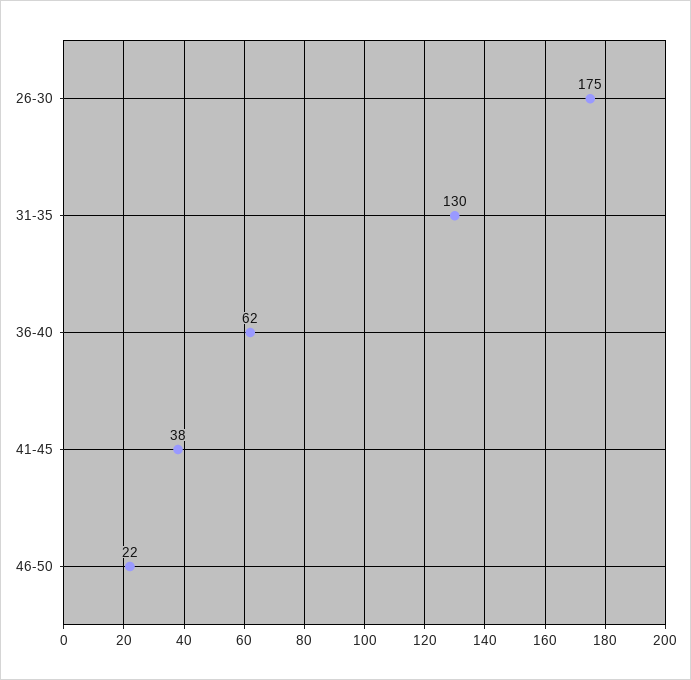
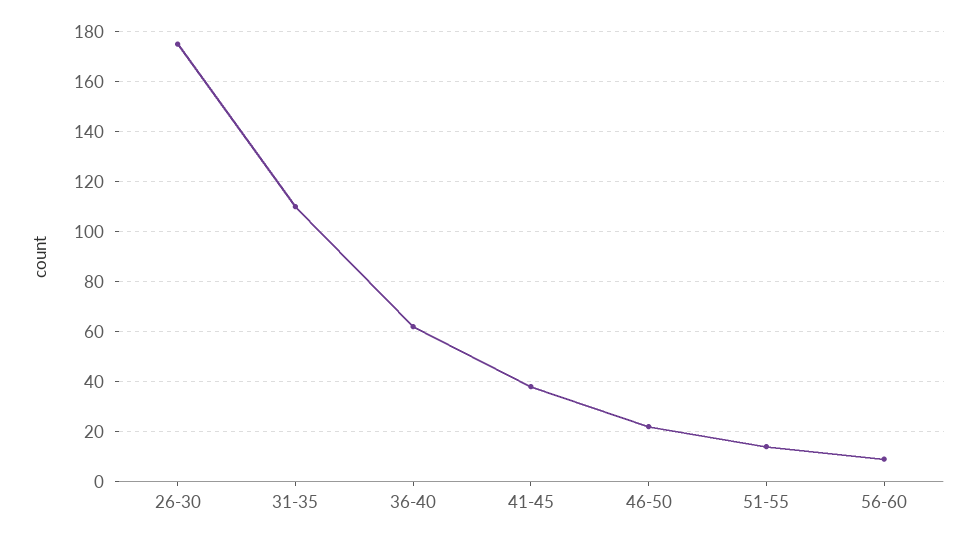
31-35: 130 -> 110
51-55: none -> 15
56-60: none -> 10

